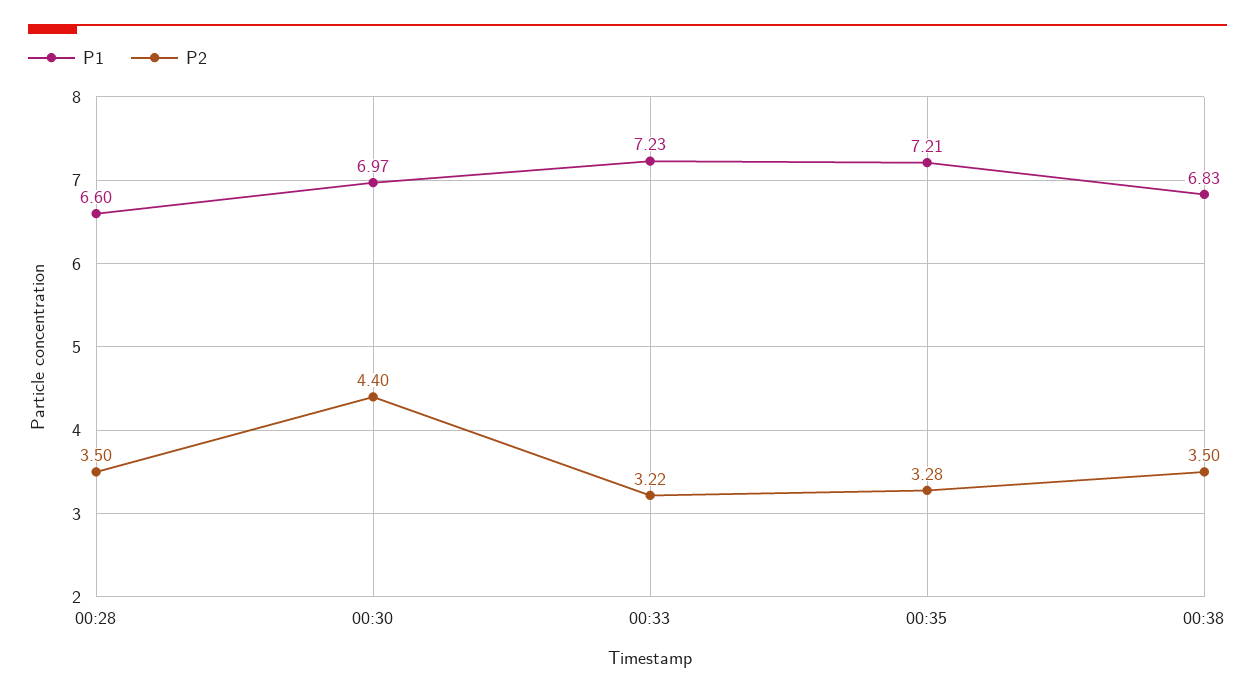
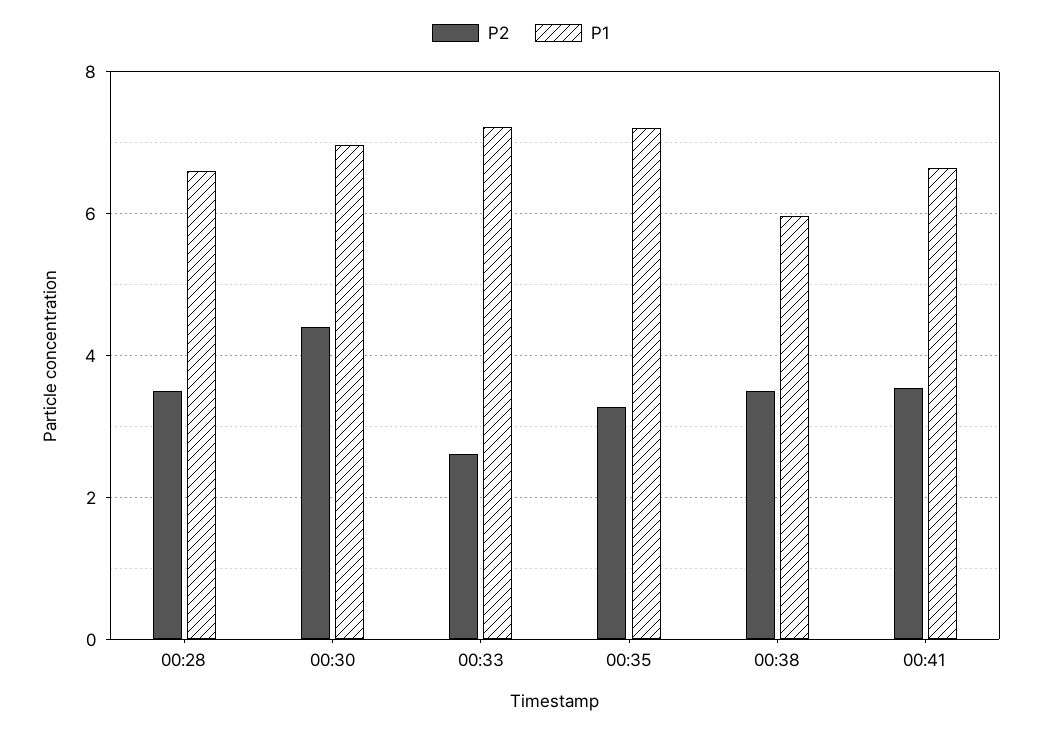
P2, 00:33: 3.22 -> 2.6
P1, 00:38: 6.83 -> 6
P2, 00:41: none -> 3.6
P1, 00:41: none -> 6.6

